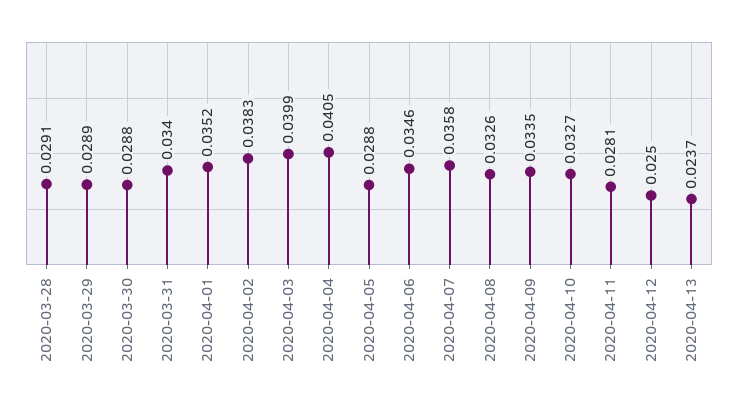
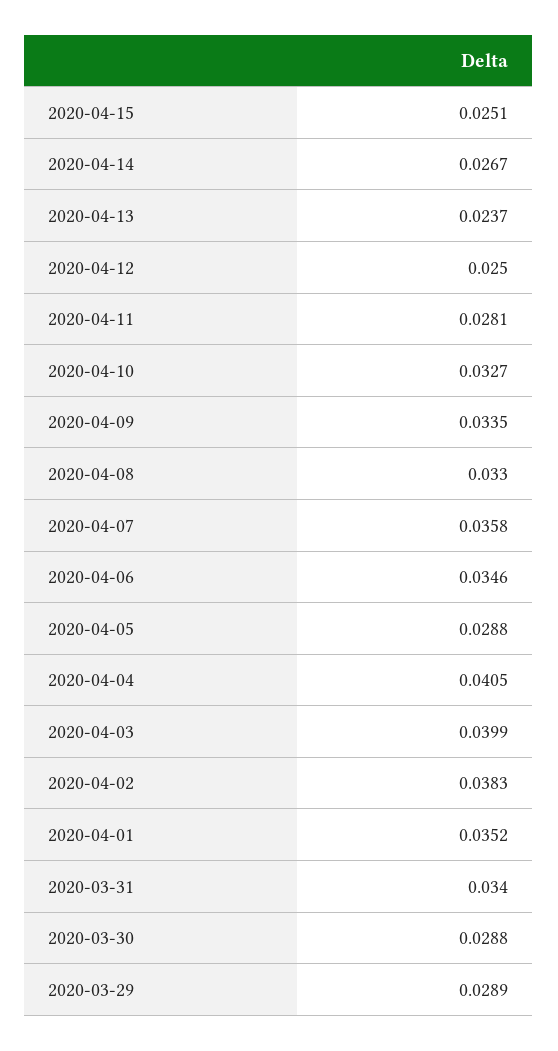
2020-03-28: 0.0291 -> none
2020-04-08: 0.0326 -> 0.033
2020-04-15: none -> 0.0251
2020-04-14: none -> 0.0267

